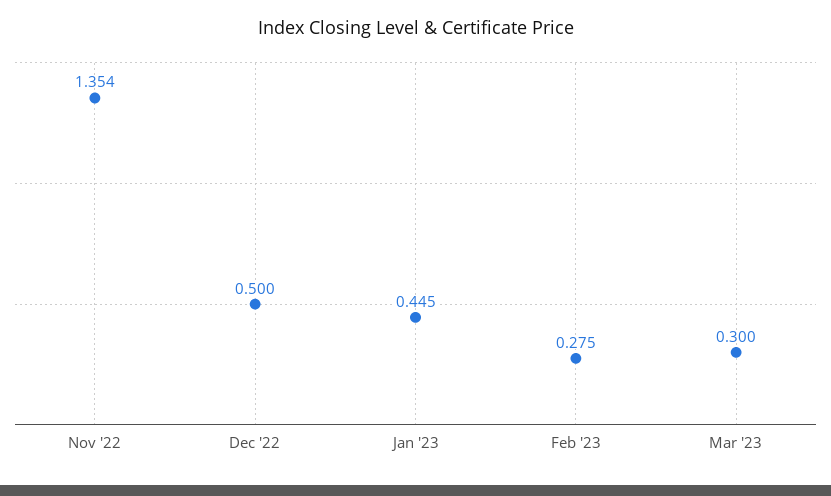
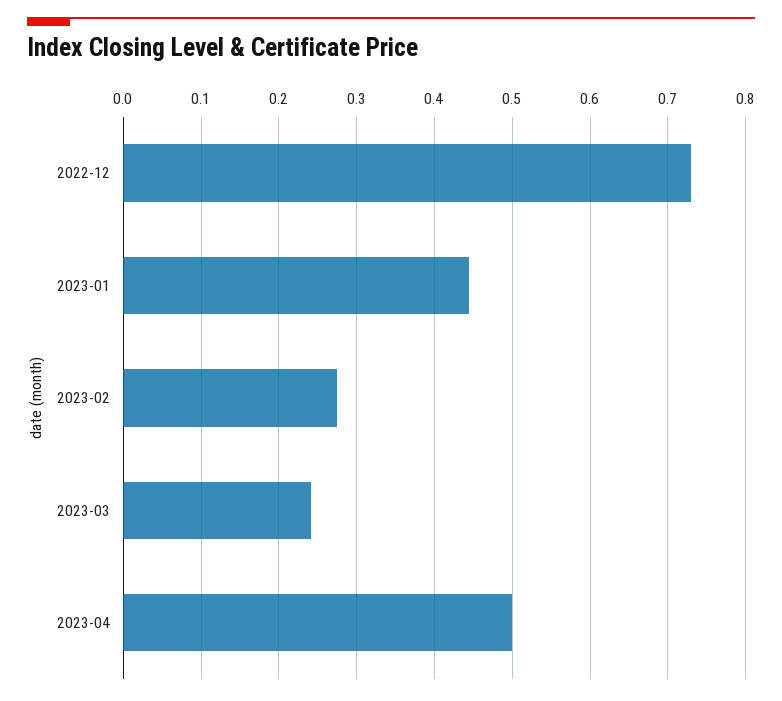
Nov '22: 1.354 -> none
Dec '22: 0.5 -> 0.73
Mar '23: 0.3 -> 0.24
2023-04: none -> 0.5

